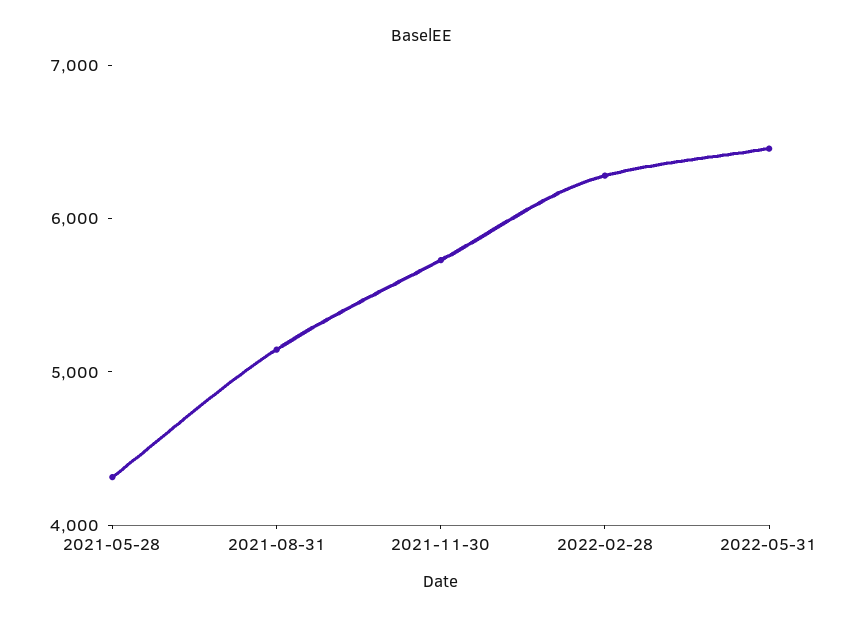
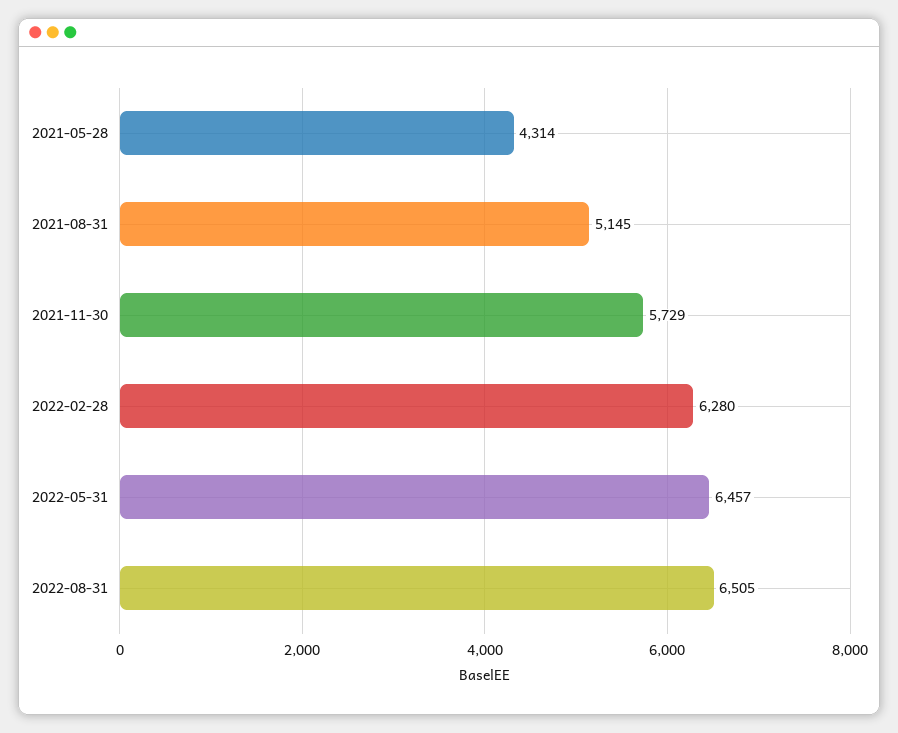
2022-08-31: none -> 6505

